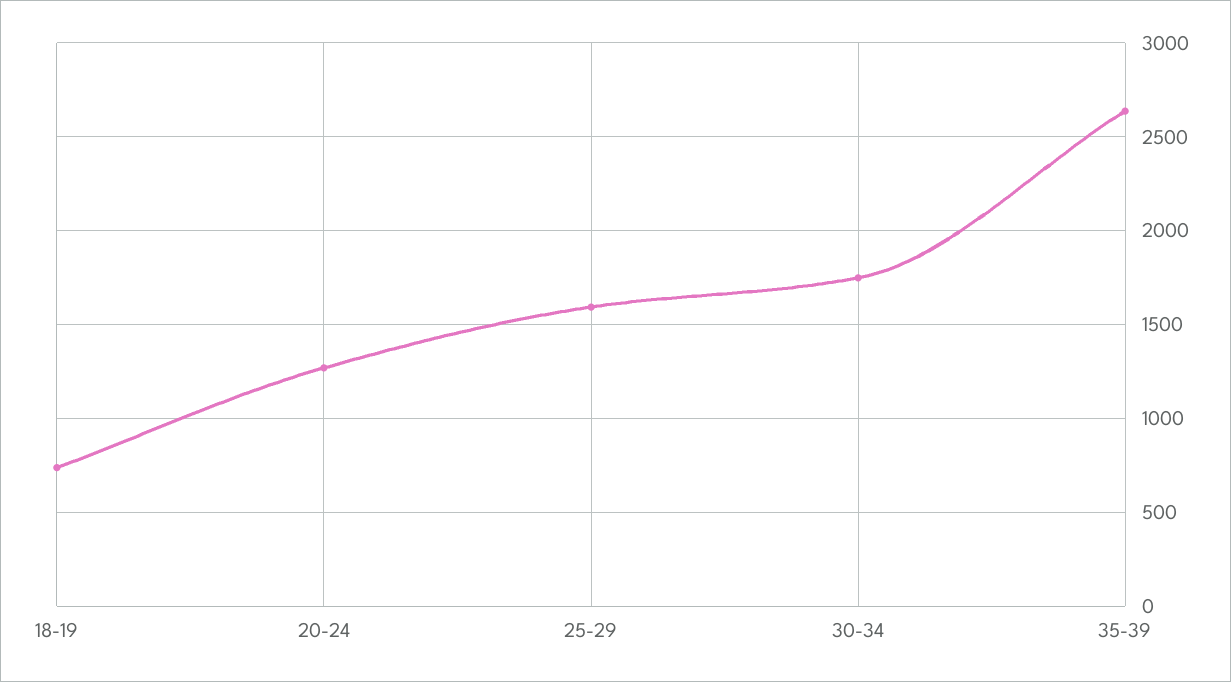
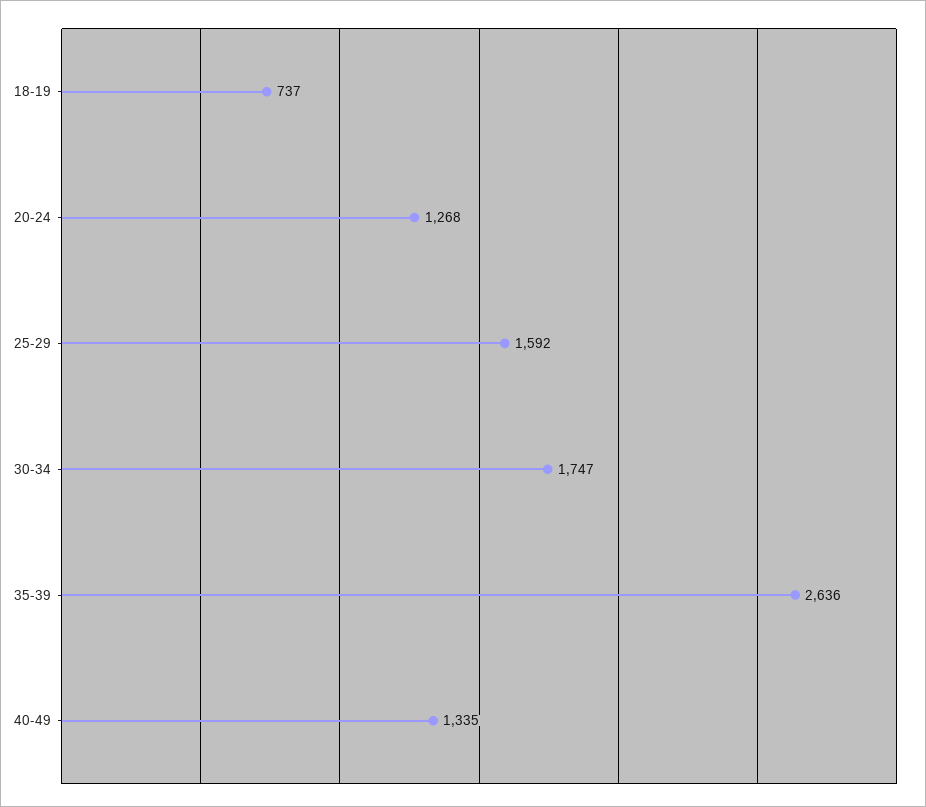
40-49: none -> 1335

